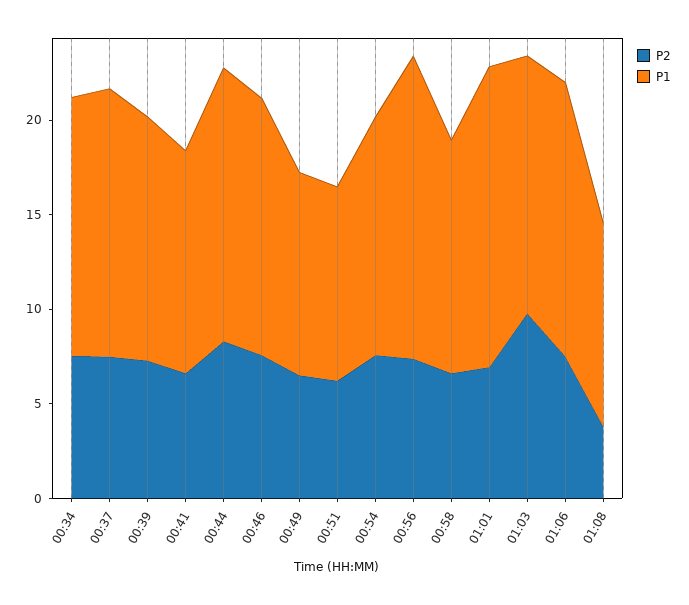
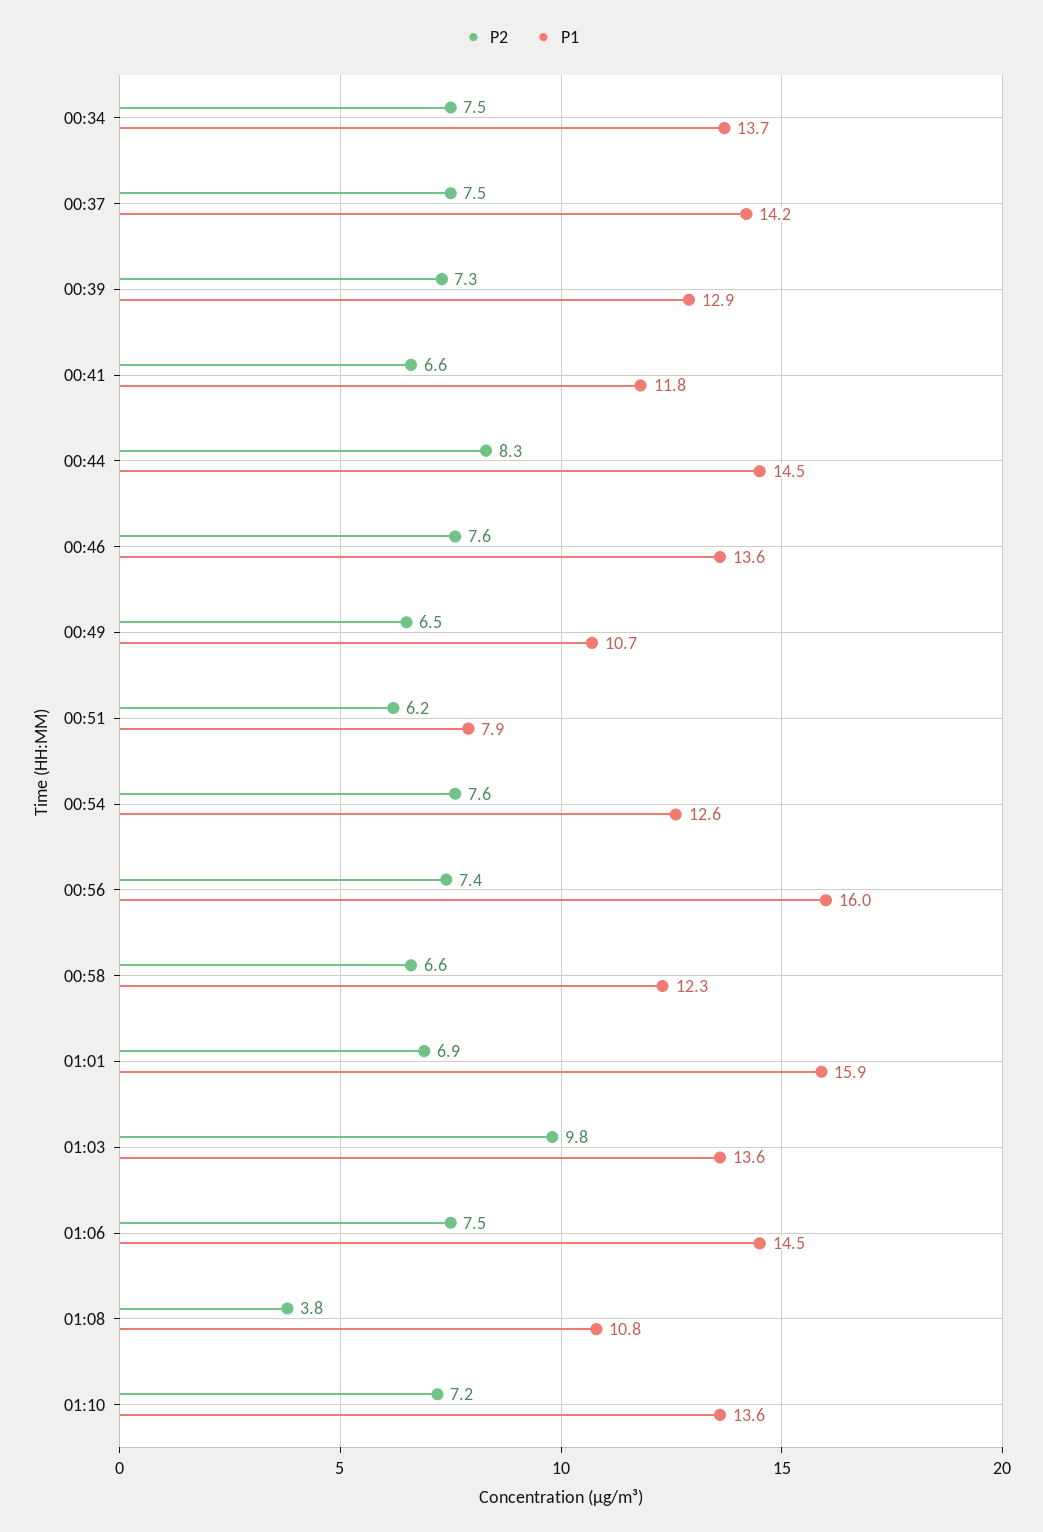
P1, 00:51: 10 -> 7.9
P2, 01:10: none -> 7.2
P1, 01:10: none -> 13.6

